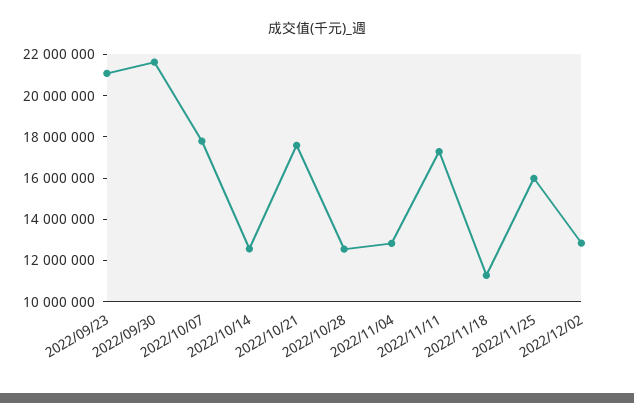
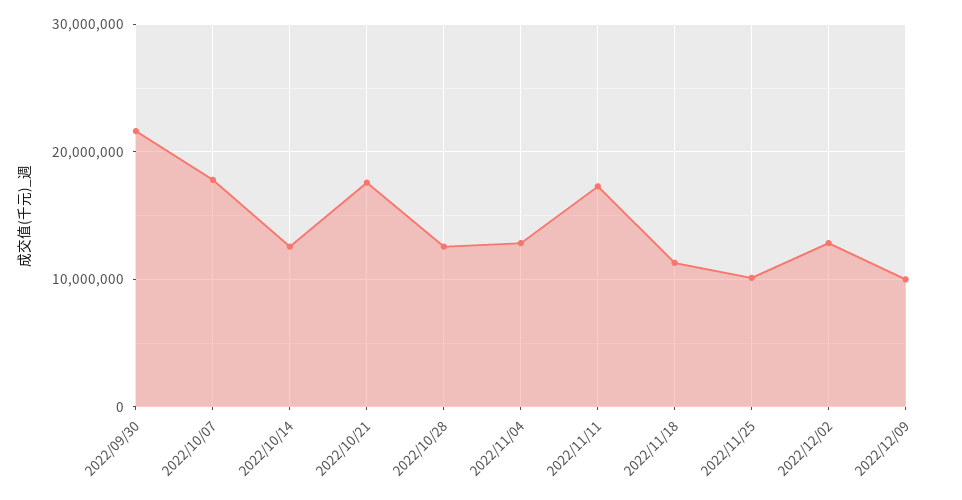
2022/09/23: 21000000 -> none
2022/11/25: 16000000 -> 10000000
2022/12/09: none -> 10000000

